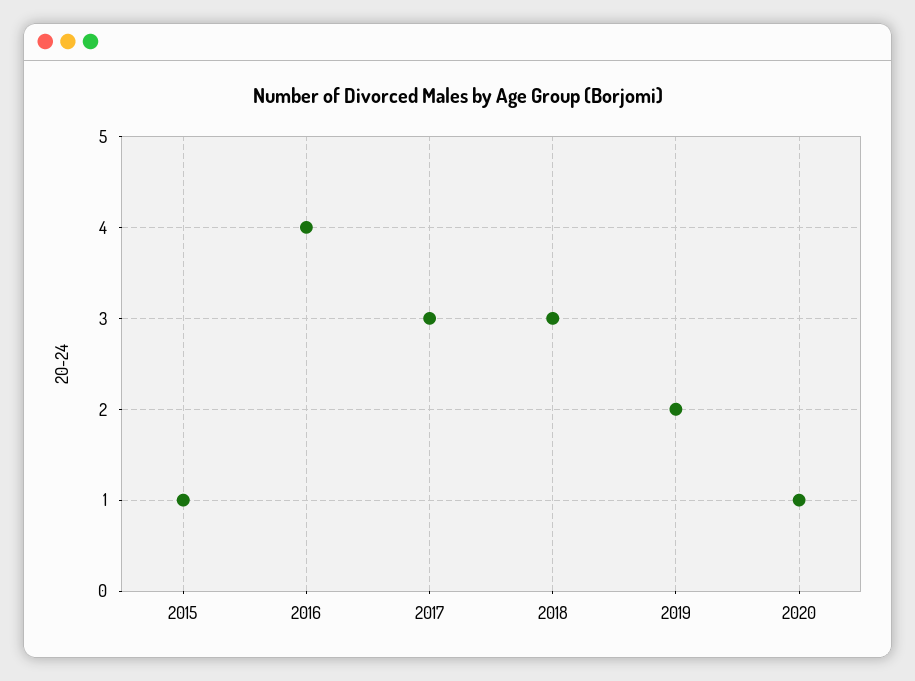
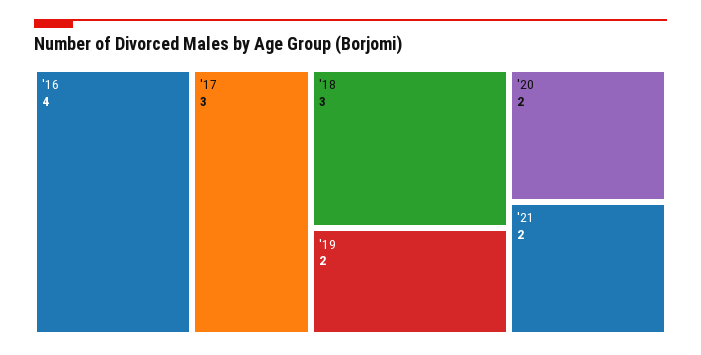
2015: 1 -> none
2020: 1 -> 2
'21: none -> 2

